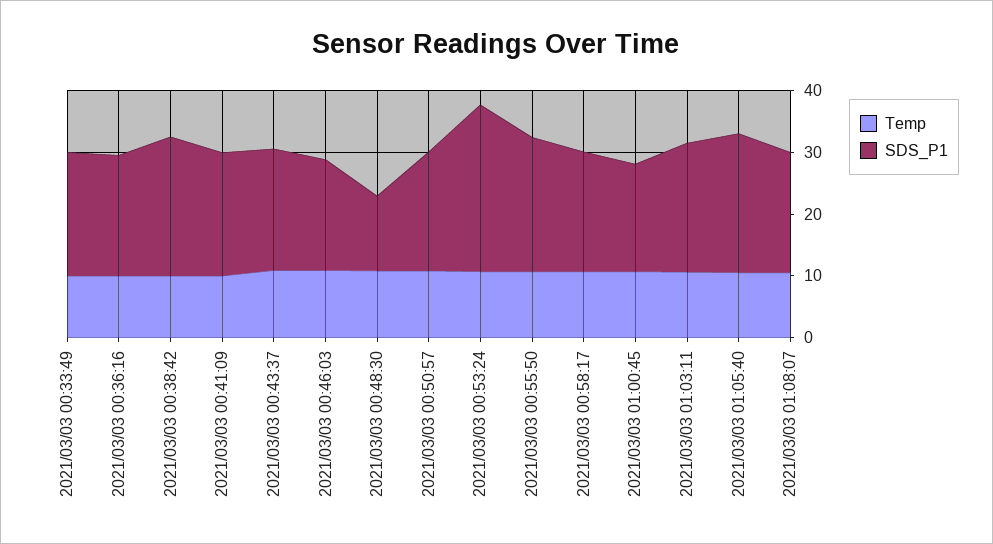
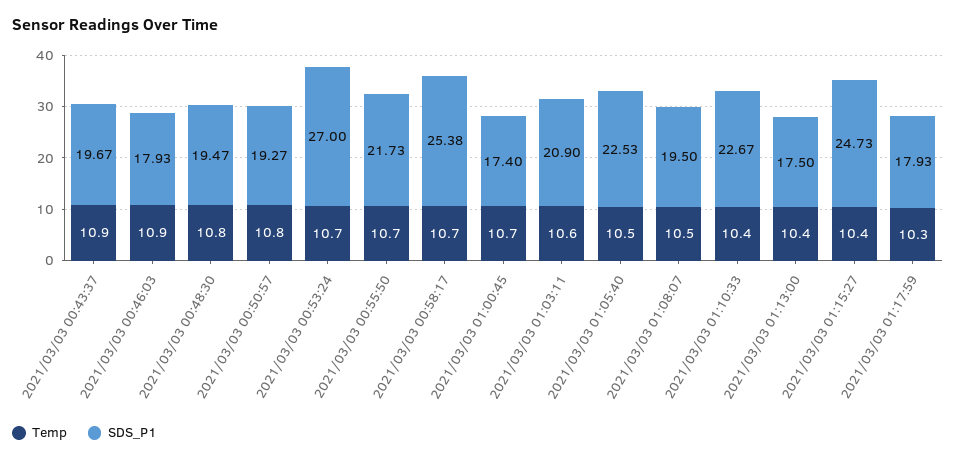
Temp, 2021/03/03 00:33:49: 10 -> none
SDS_P1, 2021/03/03 00:33:49: 20 -> none
Temp, 2021/03/03 00:36:16: 10 -> none
SDS_P1, 2021/03/03 00:36:16: 20 -> none
Temp, 2021/03/03 00:38:42: 10 -> none
SDS_P1, 2021/03/03 00:38:42: 22 -> none
Temp, 2021/03/03 00:41:09: 10 -> none
SDS_P1, 2021/03/03 00:41:09: 20 -> none
SDS_P1, 2021/03/03 00:48:30: 12 -> 19.47
SDS_P1, 2021/03/03 00:58:17: 20 -> 25.38
Temp, 2021/03/03 01:10:33: none -> 10.4
SDS_P1, 2021/03/03 01:10:33: none -> 22.67
Temp, 2021/03/03 01:13:00: none -> 10.4
SDS_P1, 2021/03/03 01:13:00: none -> 17.5
Temp, 2021/03/03 01:15:27: none -> 10.4
SDS_P1, 2021/03/03 01:15:27: none -> 24.73
Temp, 2021/03/03 01:17:59: none -> 10.3
SDS_P1, 2021/03/03 01:17:59: none -> 17.93

